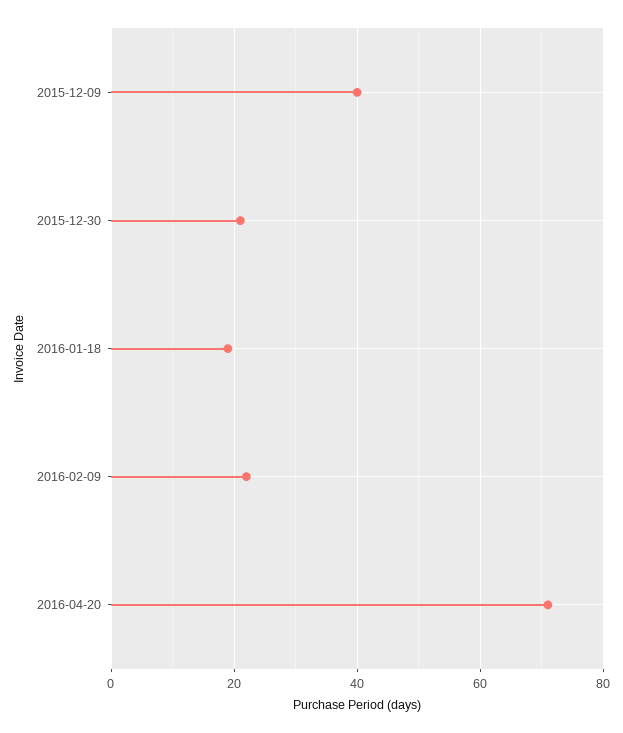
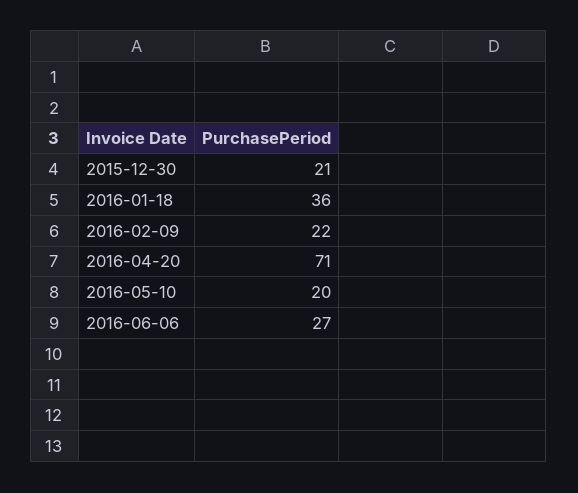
2015-12-09: 40 -> none
2016-01-18: 20 -> 36
2016-05-10: none -> 20
2016-06-06: none -> 27

